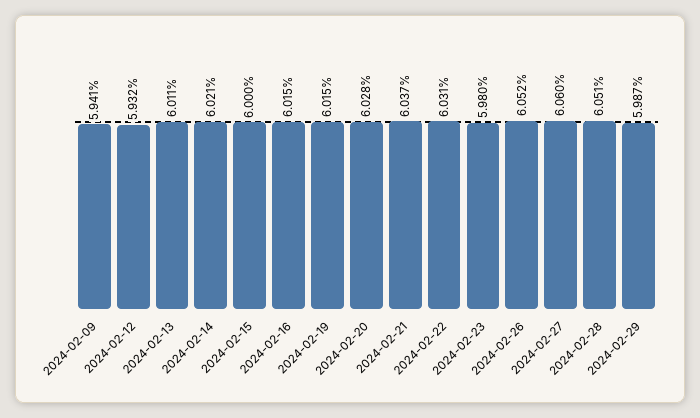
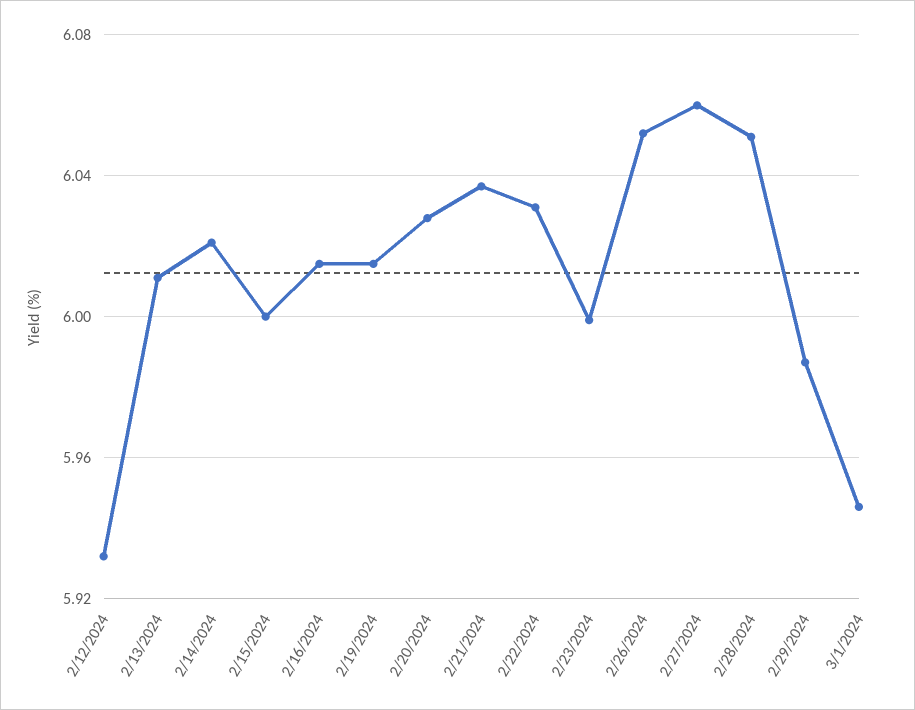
2024-02-09: 5.941 -> none
2024-02-23: 5.98 -> 6
3/1/2024: none -> 5.945

